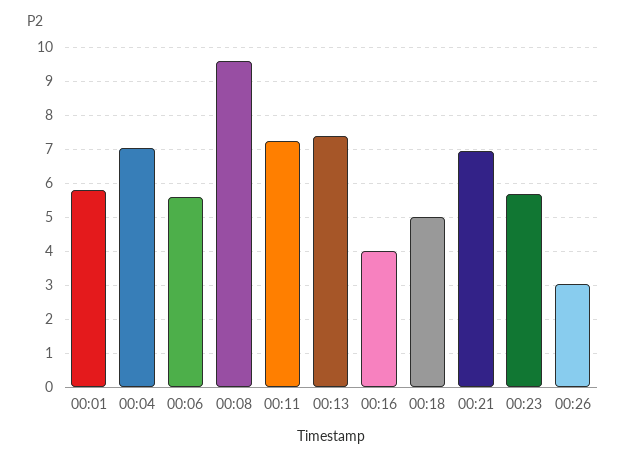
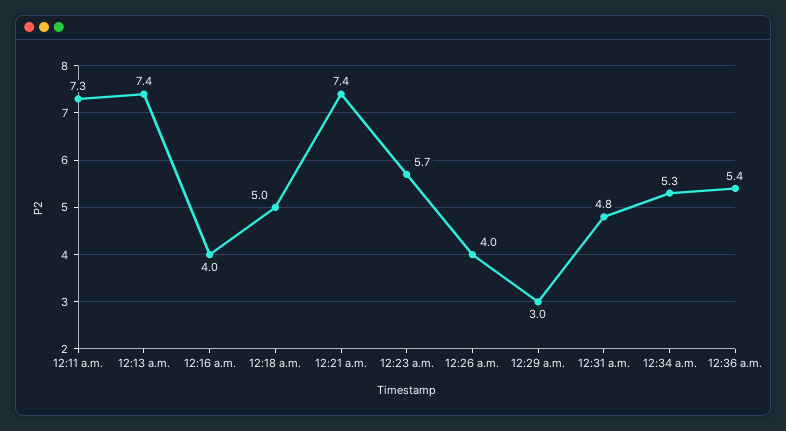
00:01: 5.8 -> none
00:04: 7 -> none
00:06: 5.6 -> none
00:08: 9.6 -> none
00:21: 7 -> 7.4
00:26: 3 -> 4
12:29 a.m.: none -> 3
12:31 a.m.: none -> 4.8
12:34 a.m.: none -> 5.3
12:36 a.m.: none -> 5.4

